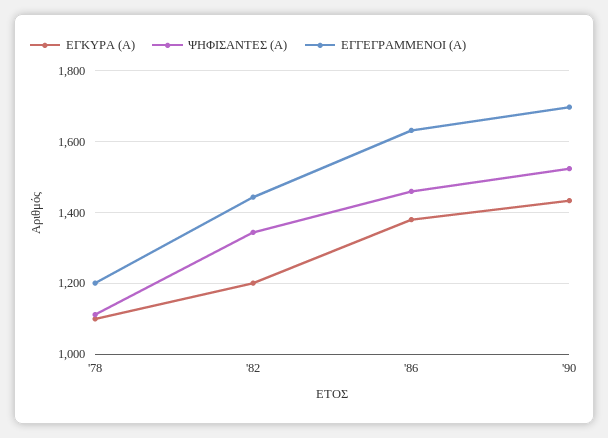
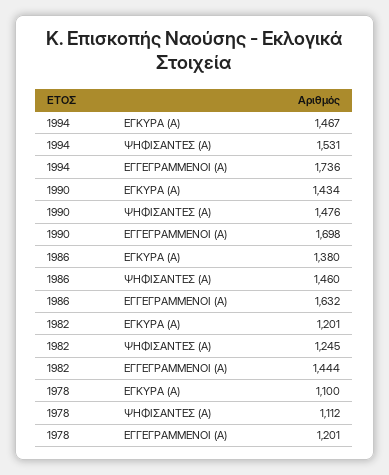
ΨΗΦΙΣΑΝΤΕΣ (Α), '82: 1340 -> 1245
ΨΗΦΙΣΑΝΤΕΣ (Α), '90: 1520 -> 1476
ΕΓΚΥΡΑ (Α), 1994: none -> 1467
ΨΗΦΙΣΑΝΤΕΣ (Α), 1994: none -> 1531
ΕΓΓΕΓΡΑΜΜΕΝΟΙ (Α), 1994: none -> 1736

